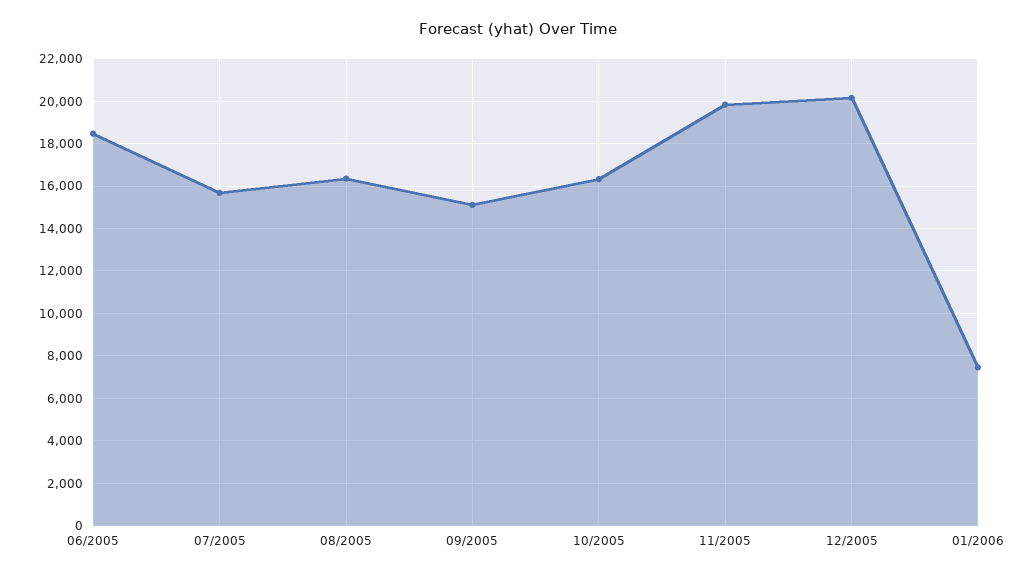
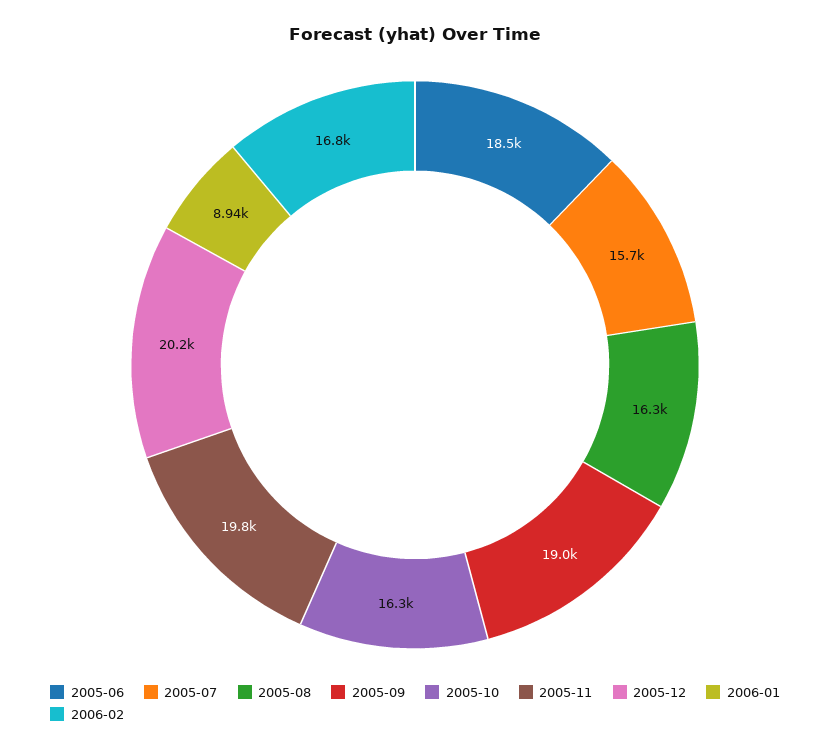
09/2005: 15000 -> 19000
01/2006: 7500 -> 8940
2006-02: none -> 16800

